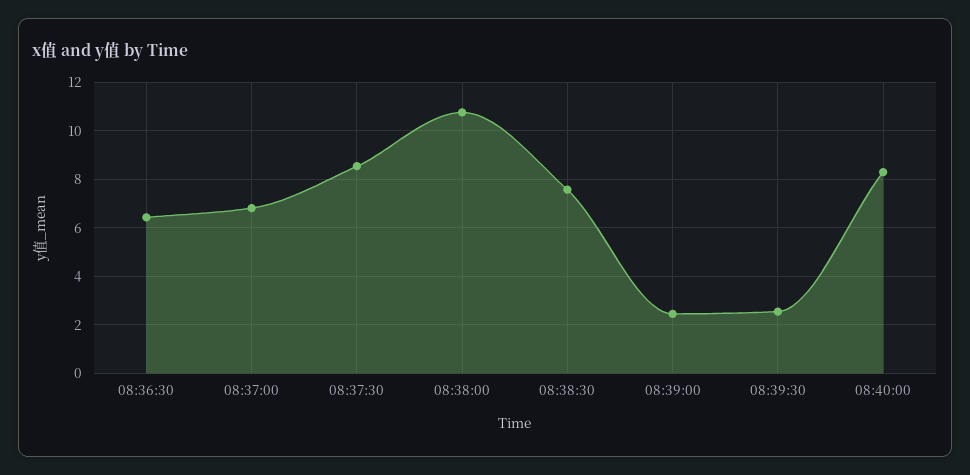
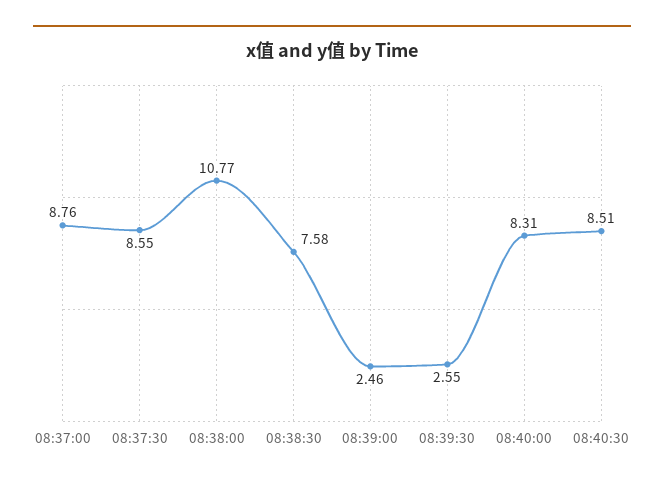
08:36:30: 6.5 -> none
08:37:00: 6.75 -> 8.76
08:40:30: none -> 8.51

